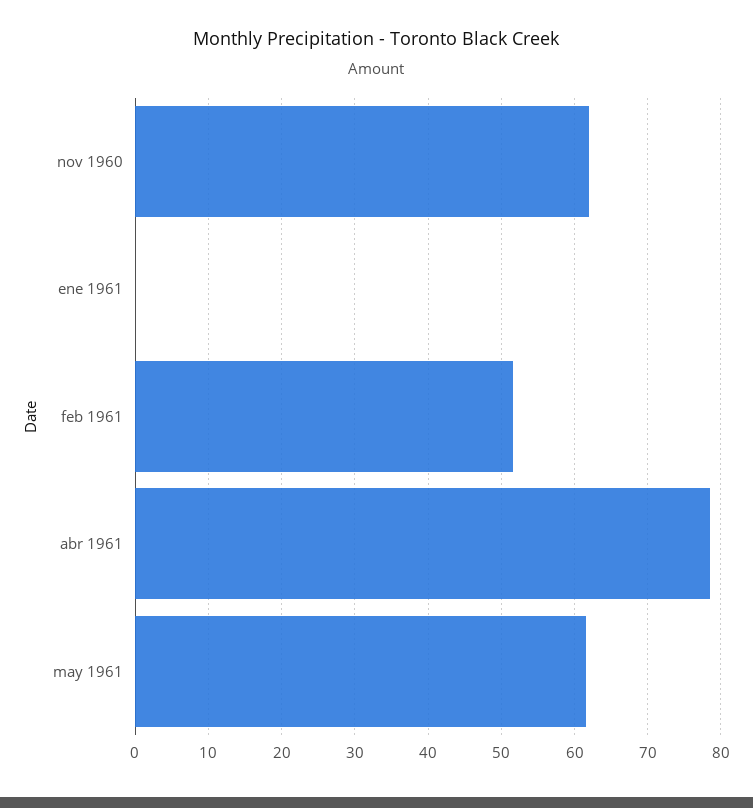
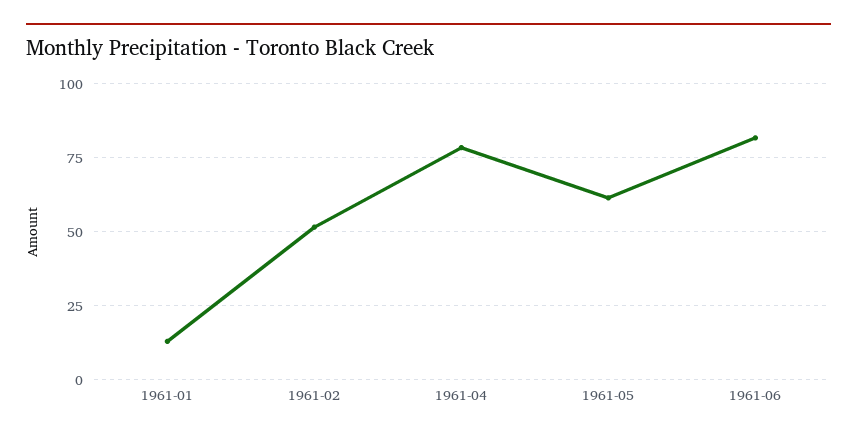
nov 1960: 62 -> none
ene 1961: 0 -> 12.5
1961-06: none -> 82.5

